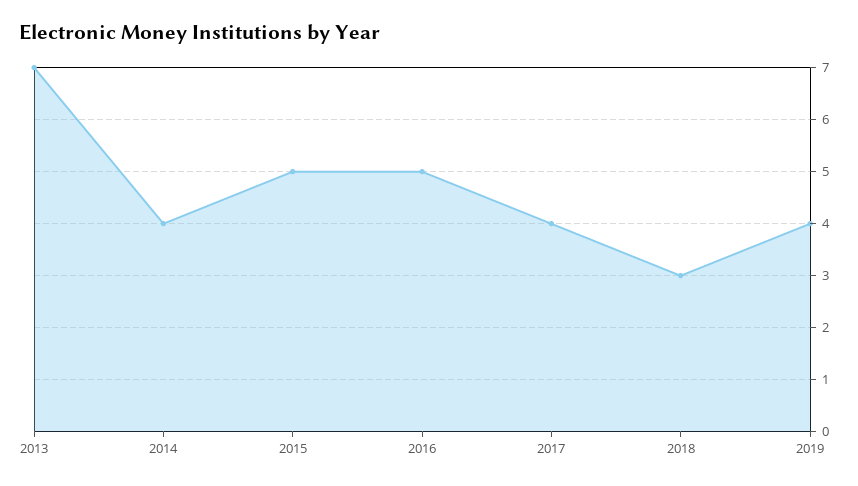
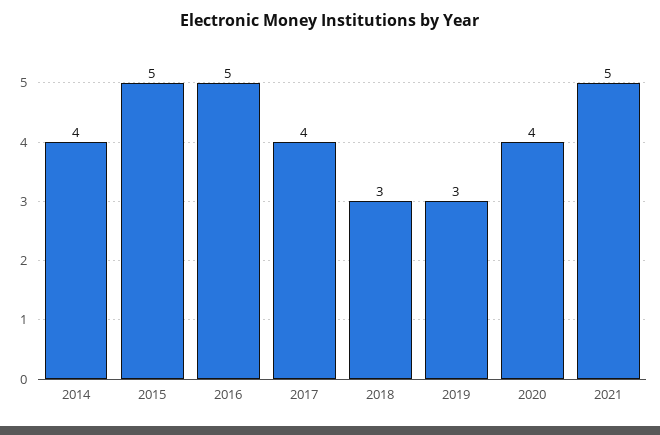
2013: 7 -> none
2019: 4 -> 3
2020: none -> 4
2021: none -> 5

